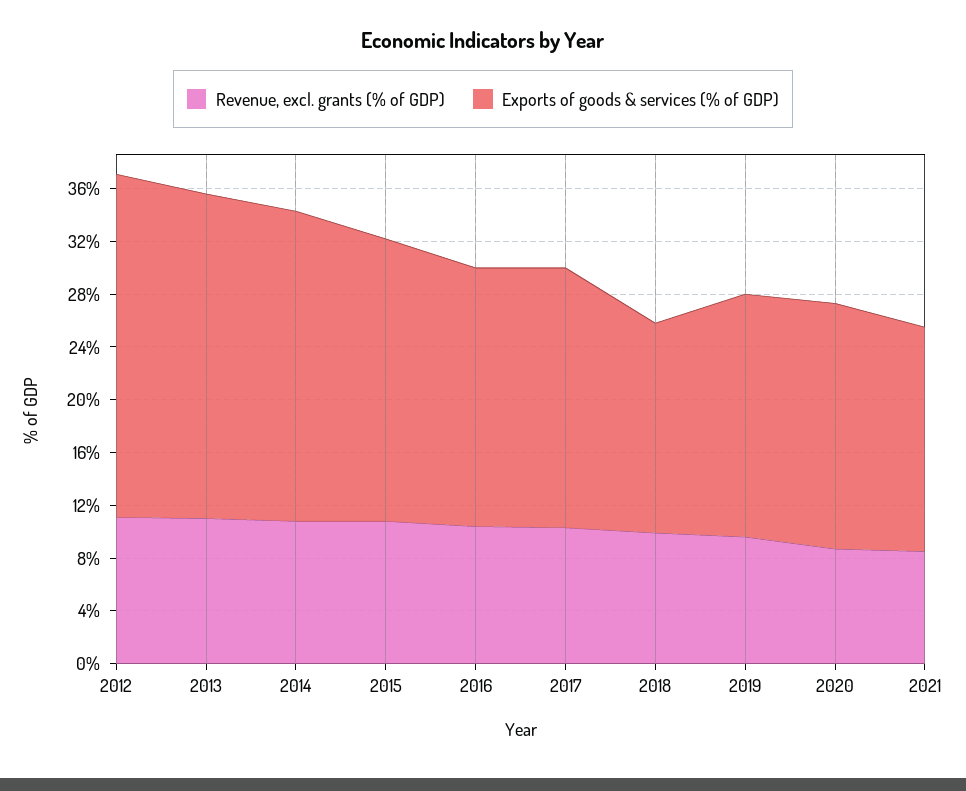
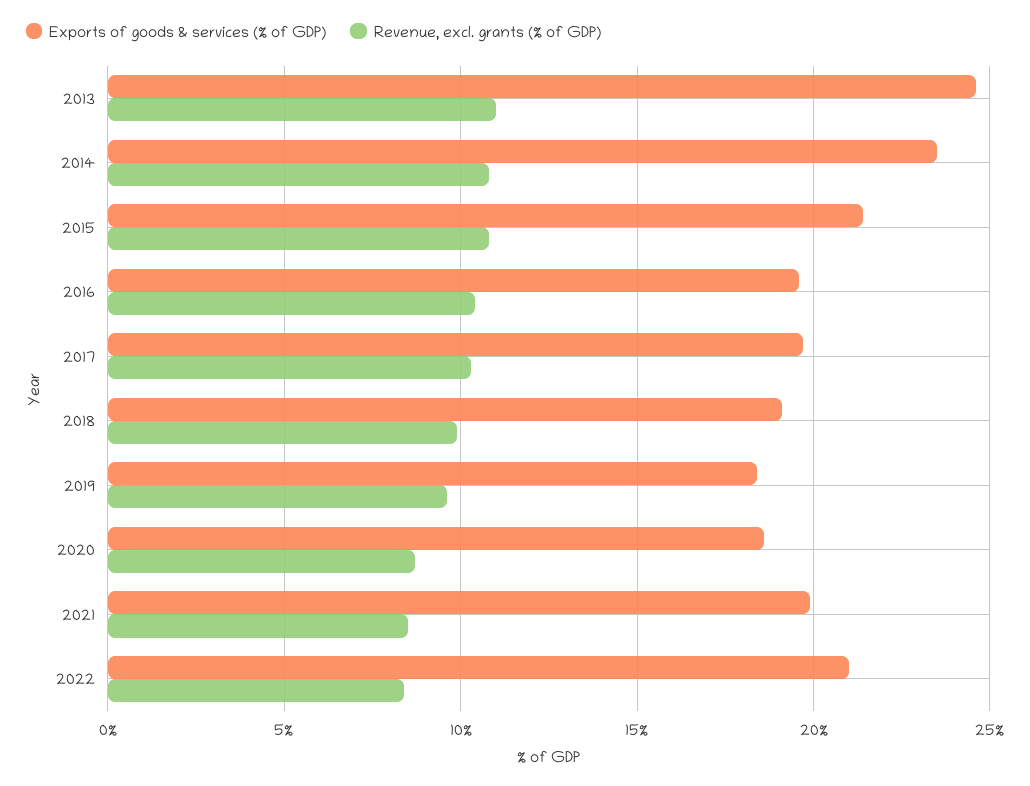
Revenue, excl. grants (% of GDP), 2012: 11 -> none
Exports of goods & services (% of GDP), 2012: 26 -> none
Exports of goods & services (% of GDP), 2018: 16 -> 19
Exports of goods & services (% of GDP), 2021: 17 -> 20
Exports of goods & services (% of GDP), 2022: none -> 21
Revenue, excl. grants (% of GDP), 2022: none -> 8.5

